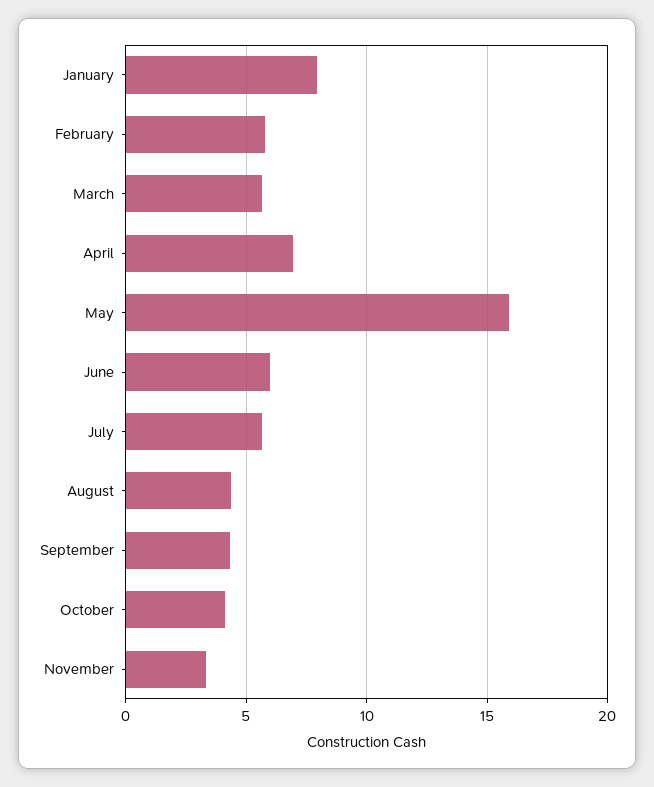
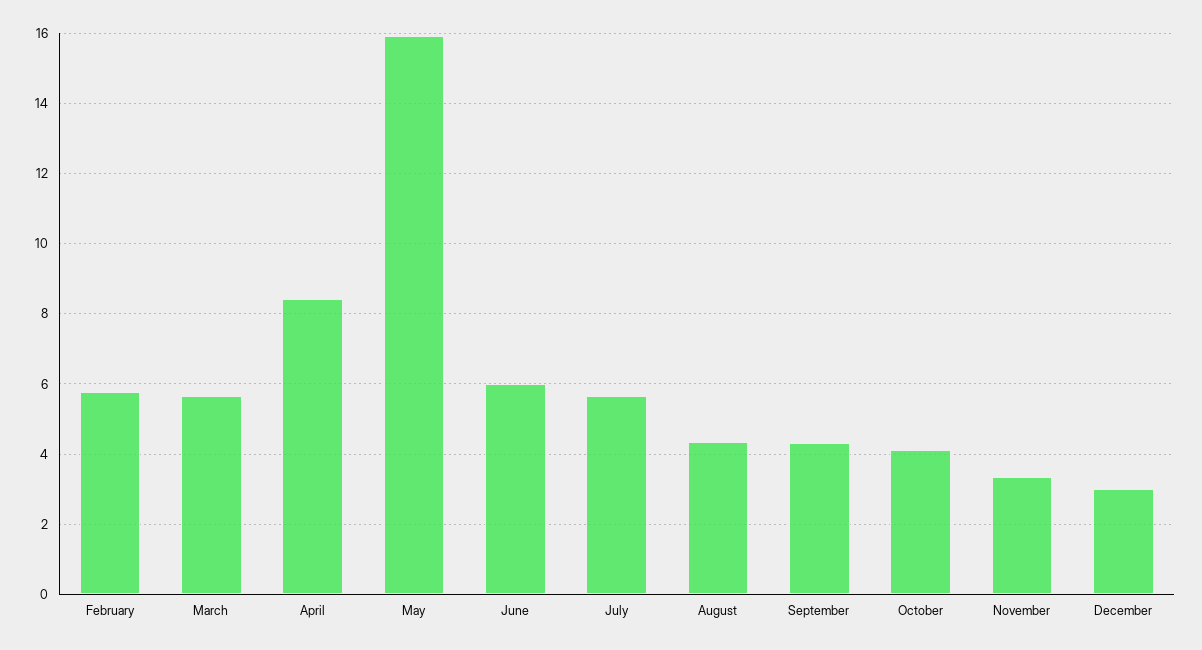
January: 8 -> none
April: 7 -> 8.4
December: none -> 3

